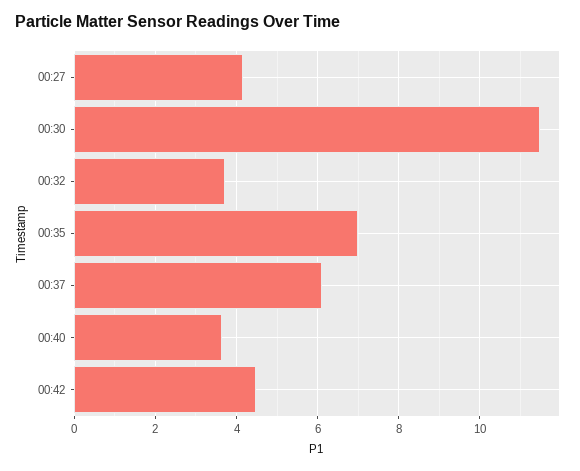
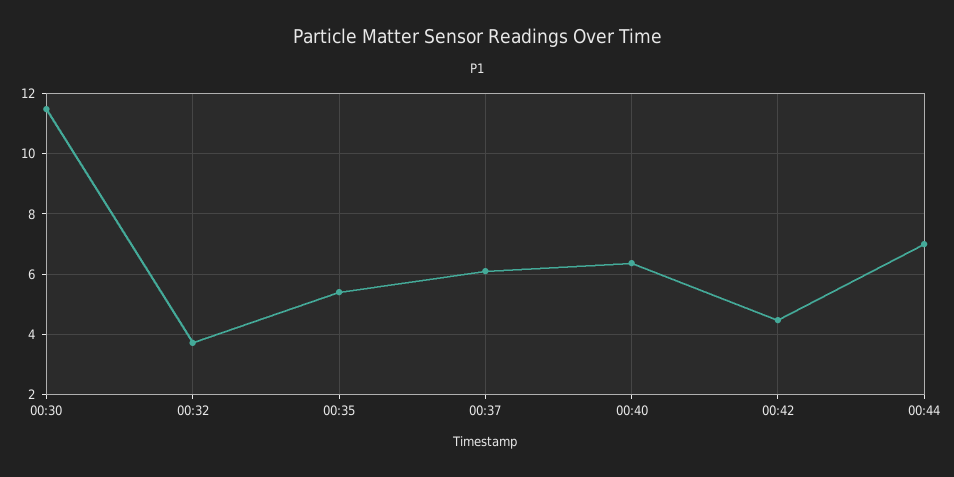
00:27: 4.2 -> none
00:35: 7 -> 5.4
00:40: 3.6 -> 6.4
00:44: none -> 7

